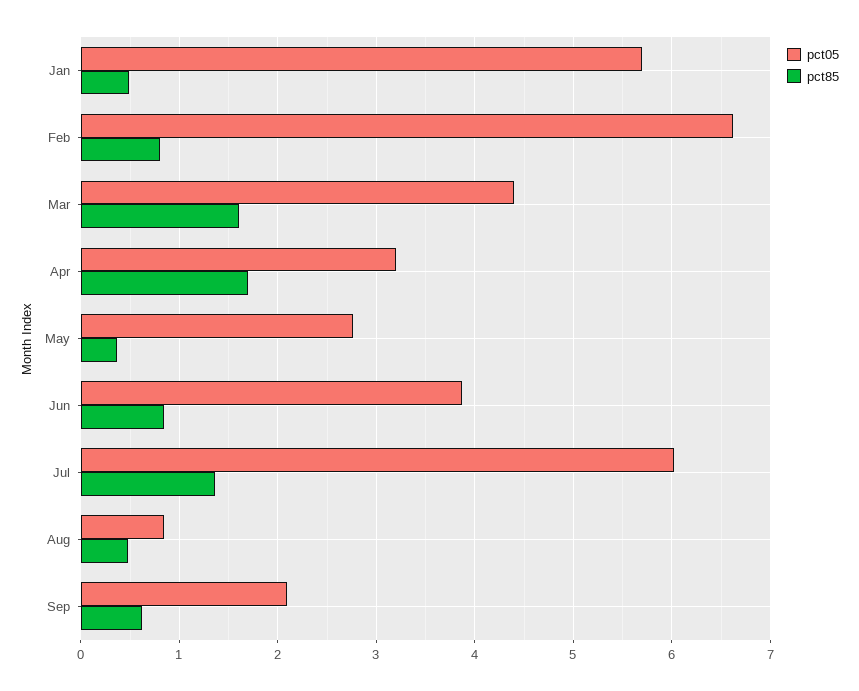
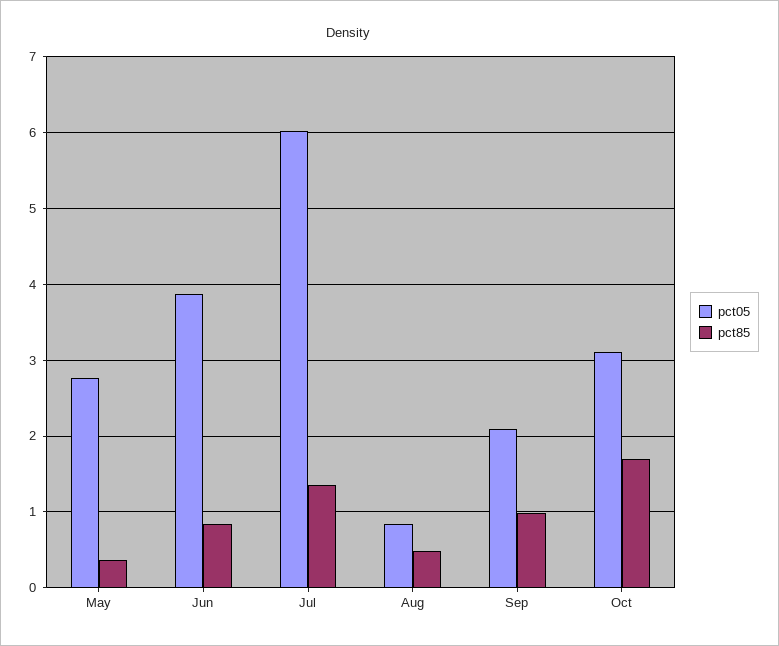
pct05, Jan: 5.7 -> none
pct85, Jan: 0.5 -> none
pct05, Feb: 6.6 -> none
pct85, Feb: 0.8 -> none
pct05, Mar: 4.4 -> none
pct85, Mar: 1.6 -> none
pct05, Apr: 3.2 -> none
pct85, Apr: 1.7 -> none
pct85, Sep: 0.6 -> 1
pct05, Oct: none -> 3.1
pct85, Oct: none -> 1.7

